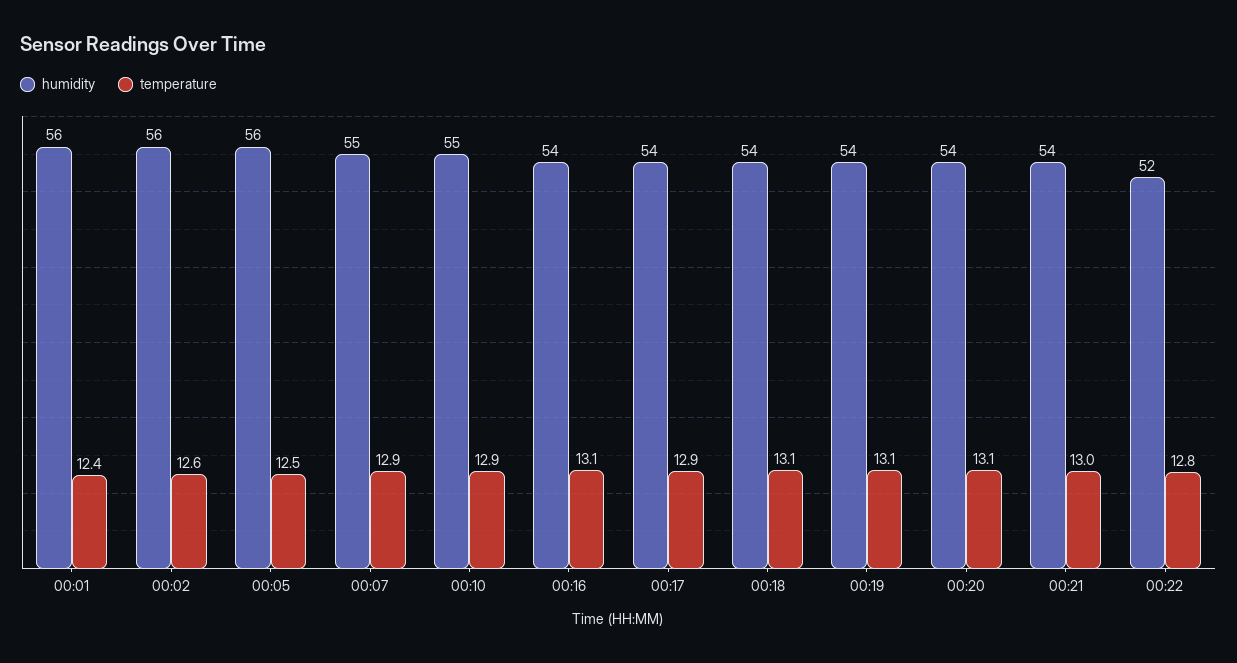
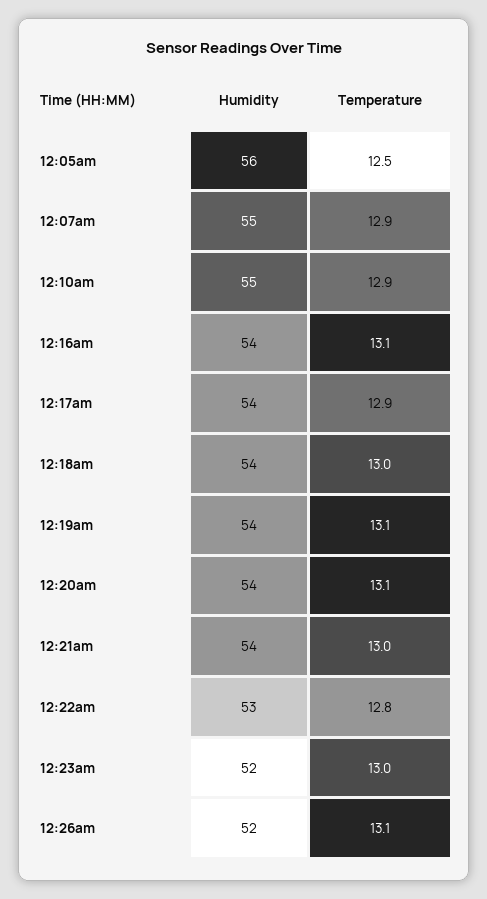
humidity, 00:01: 56 -> none
temperature, 00:01: 12.4 -> none
humidity, 00:02: 56 -> none
temperature, 00:02: 12.6 -> none
temperature, 00:18: 13.1 -> 13
humidity, 00:22: 52 -> 53
humidity, 12:23am: none -> 52
temperature, 12:23am: none -> 13
humidity, 12:26am: none -> 52
temperature, 12:26am: none -> 13.1

